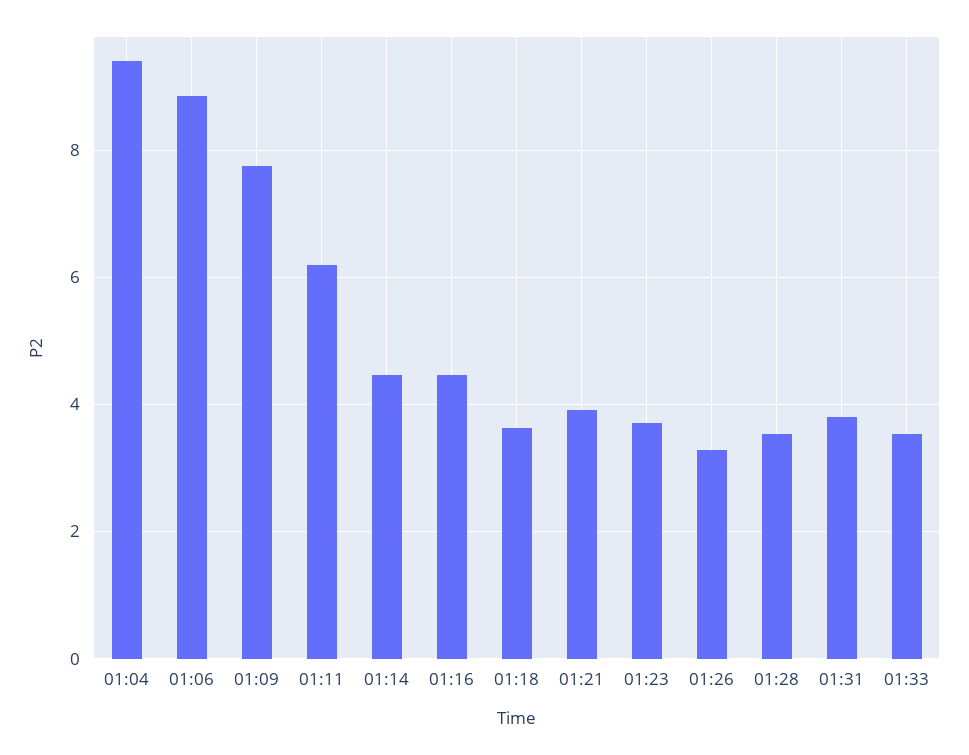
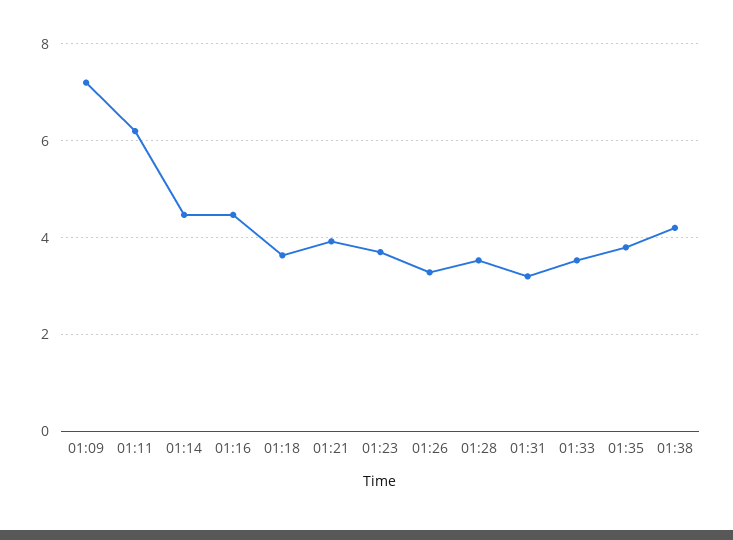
01:04: 9.4 -> none
01:06: 8.8 -> none
01:09: 7.8 -> 7.2
01:31: 3.8 -> 3.2
01:35: none -> 3.8
01:38: none -> 4.2

